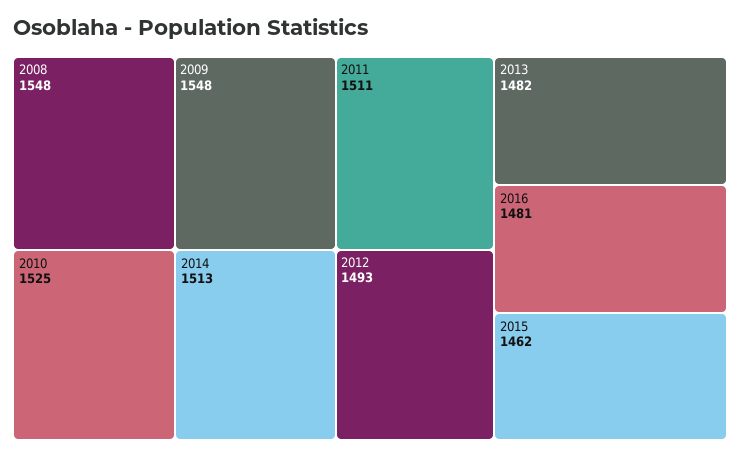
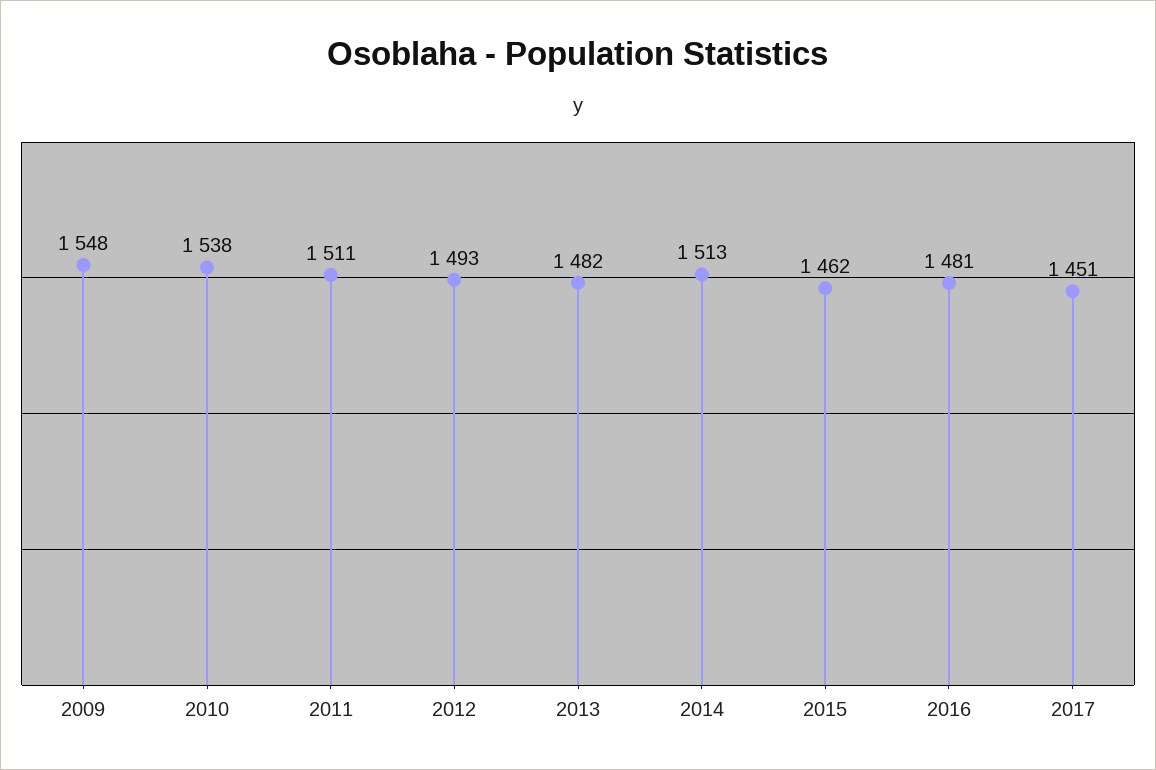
2008: 1548 -> none
2010: 1525 -> 1538
2017: none -> 1451

